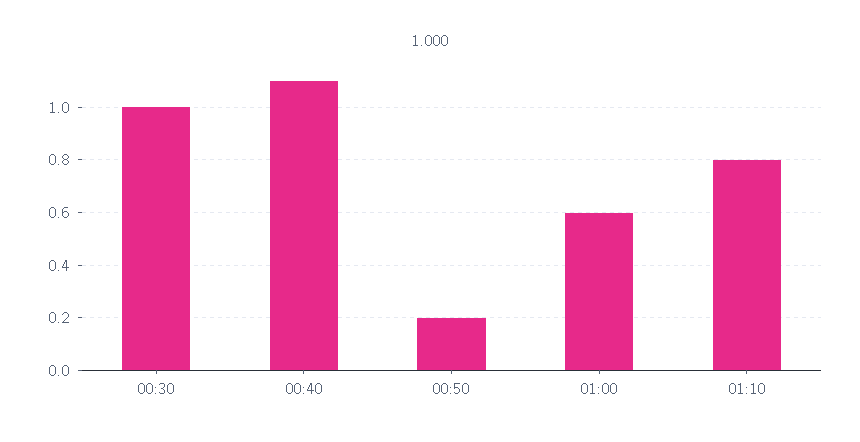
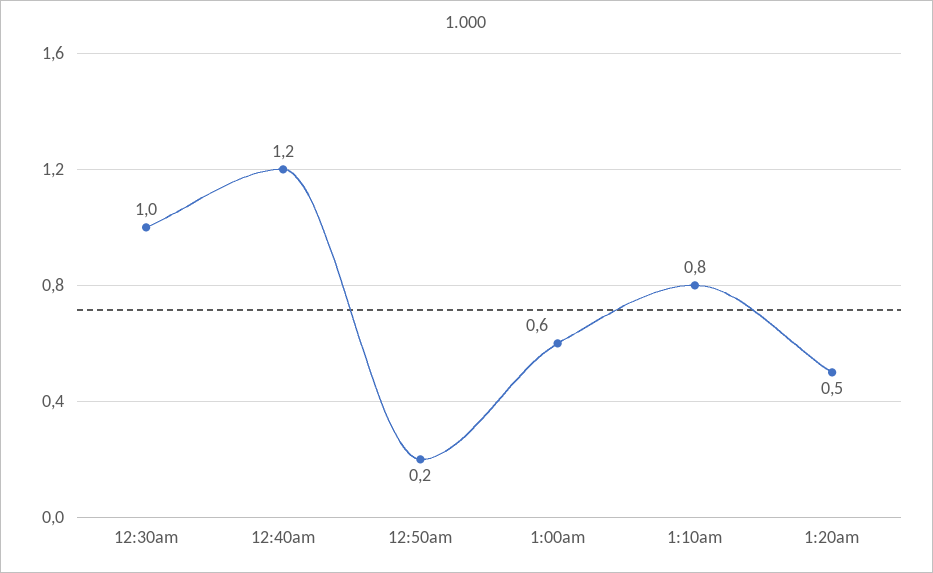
00:40: 1.1 -> 1.2
1:20am: none -> 0.5

